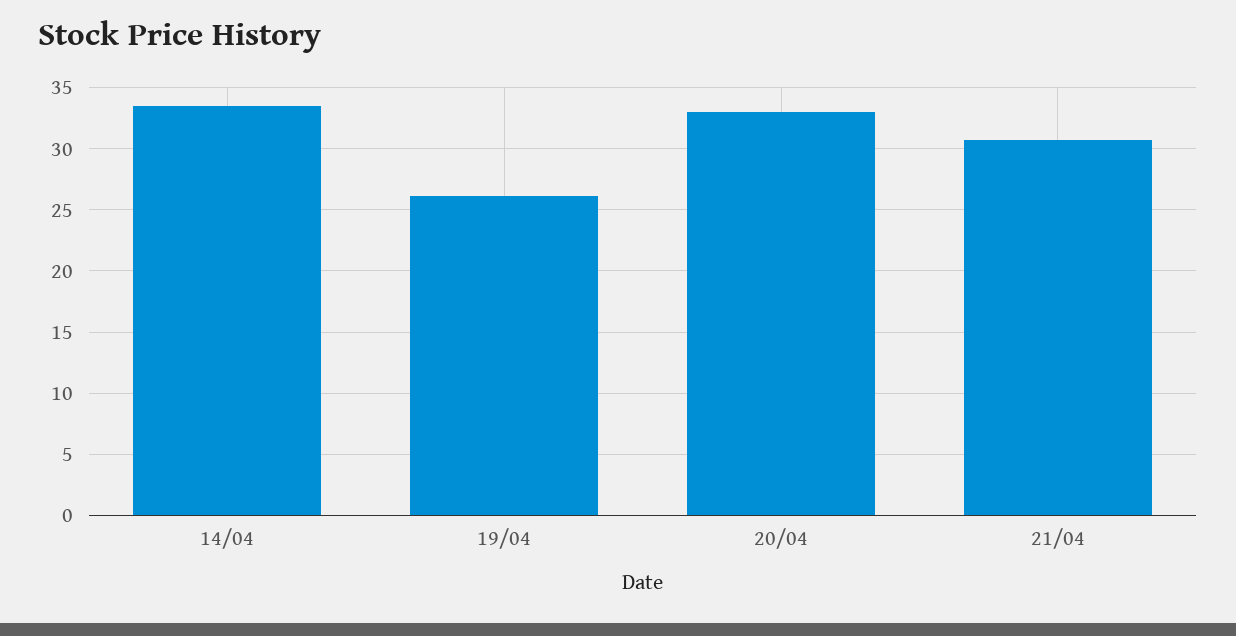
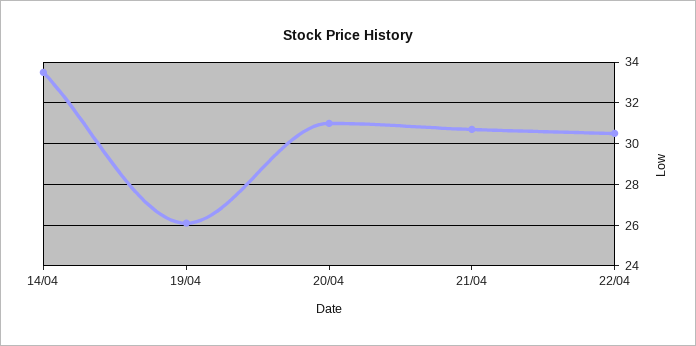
20/04: 33 -> 31
22/04: none -> 30.5

